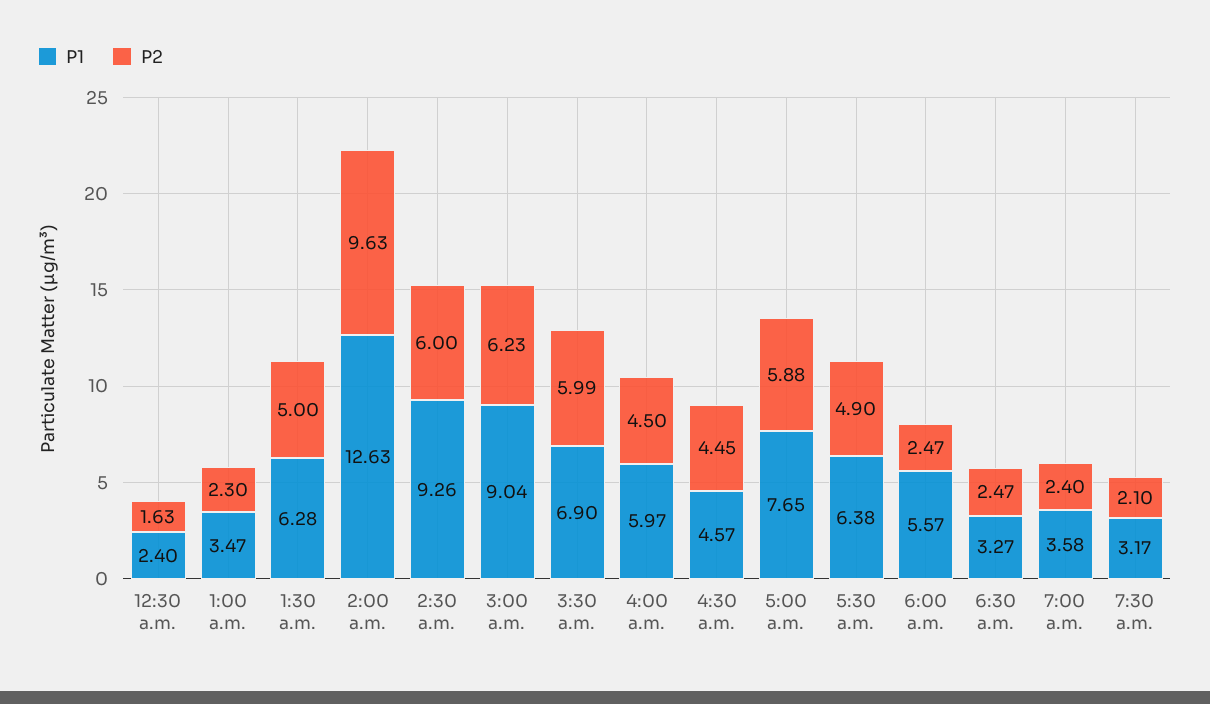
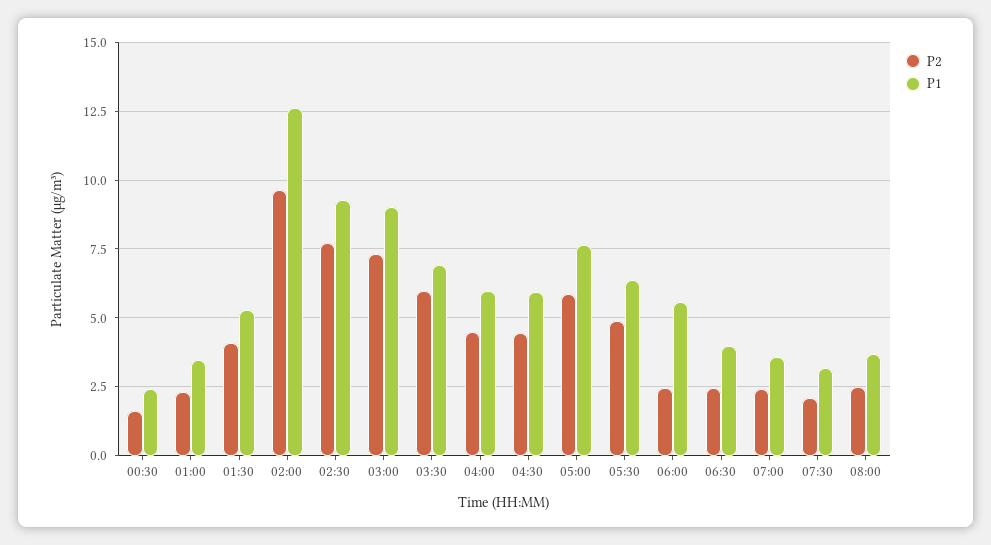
P1, 1:30 a.m.: 6.28 -> 5.25
P2, 1:30 a.m.: 5 -> 4
P2, 2:30 a.m.: 6 -> 7.75
P2, 3:00 a.m.: 6.23 -> 7.25
P1, 4:30 a.m.: 4.57 -> 6
P1, 6:30 a.m.: 3.27 -> 4
P2, 08:00: none -> 2.5
P1, 08:00: none -> 3.75

